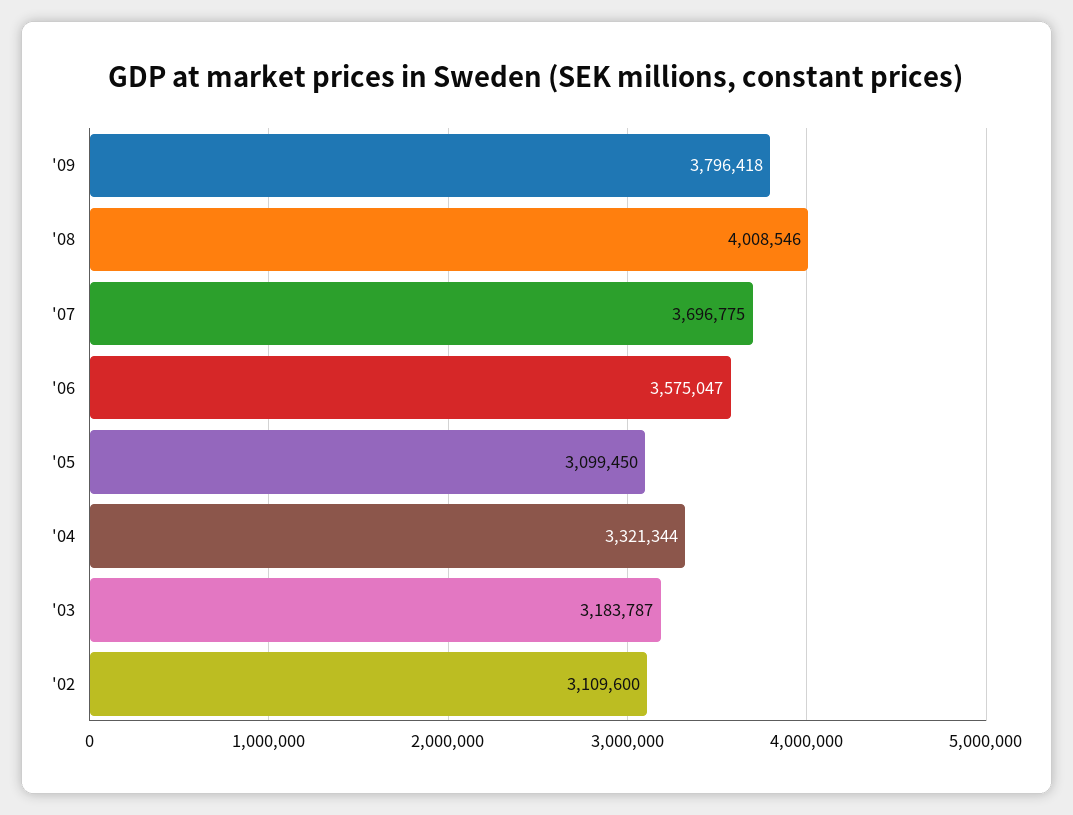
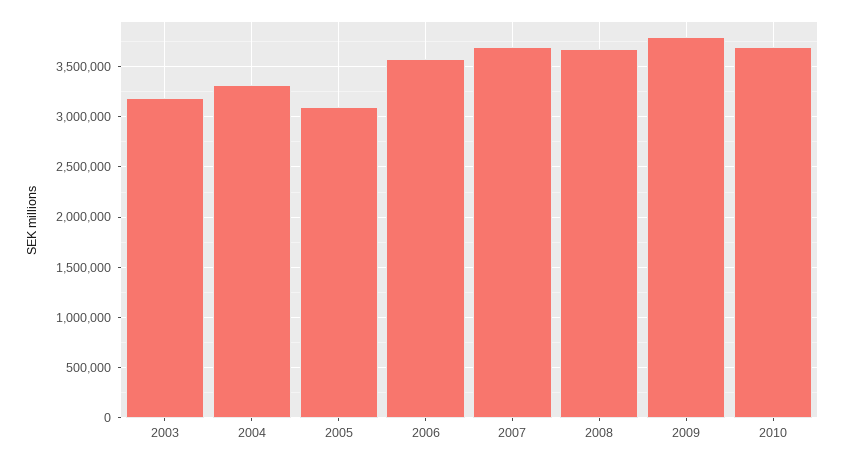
'08: 4008546 -> 3700000
'02: 3109600 -> none
2010: none -> 3700000

